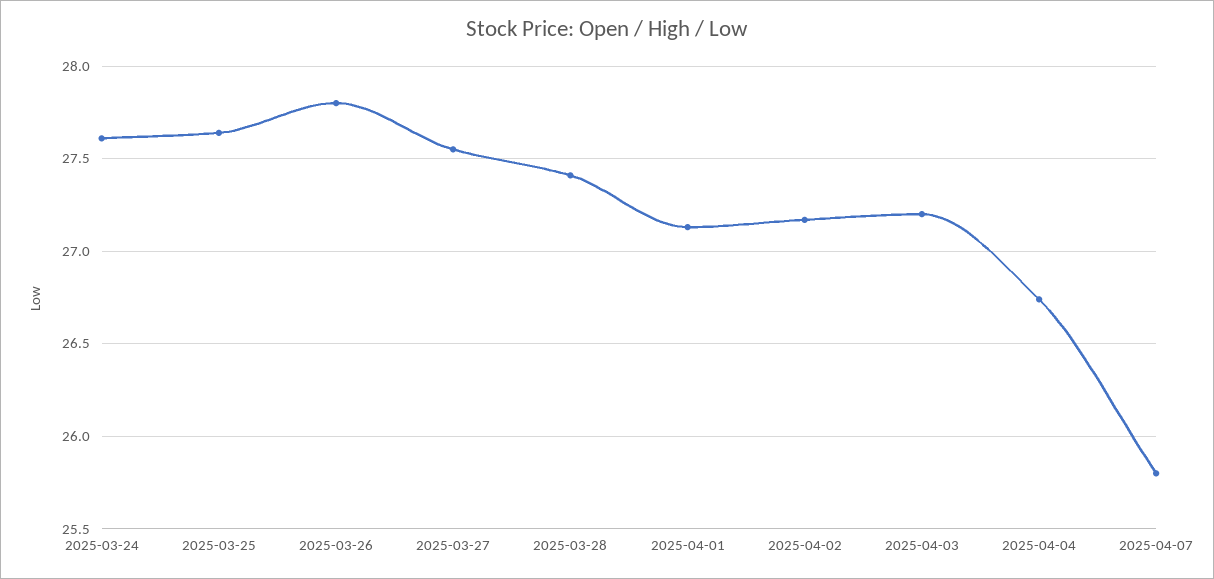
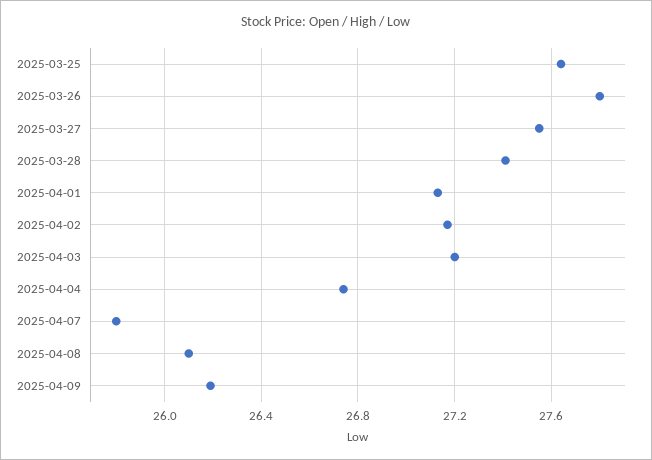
2025-03-24: 27.6 -> none
2025-04-08: none -> 26.1
2025-04-09: none -> 26.2

